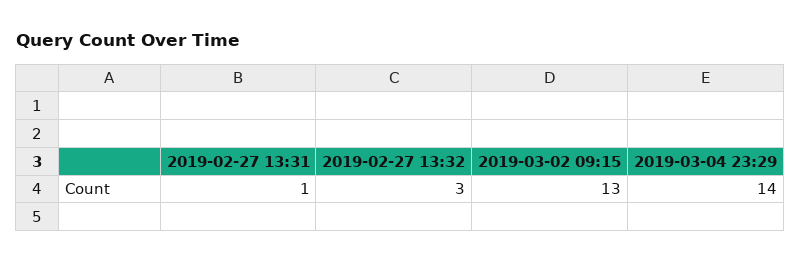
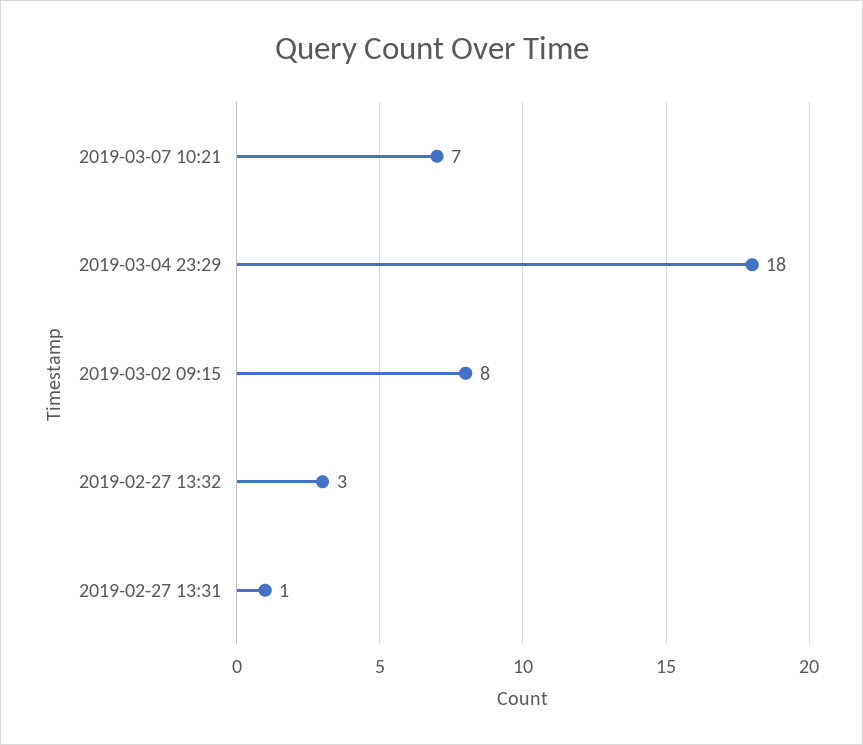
2019-03-02 09:15: 13 -> 8
2019-03-04 23:29: 14 -> 18
2019-03-07 10:21: none -> 7

